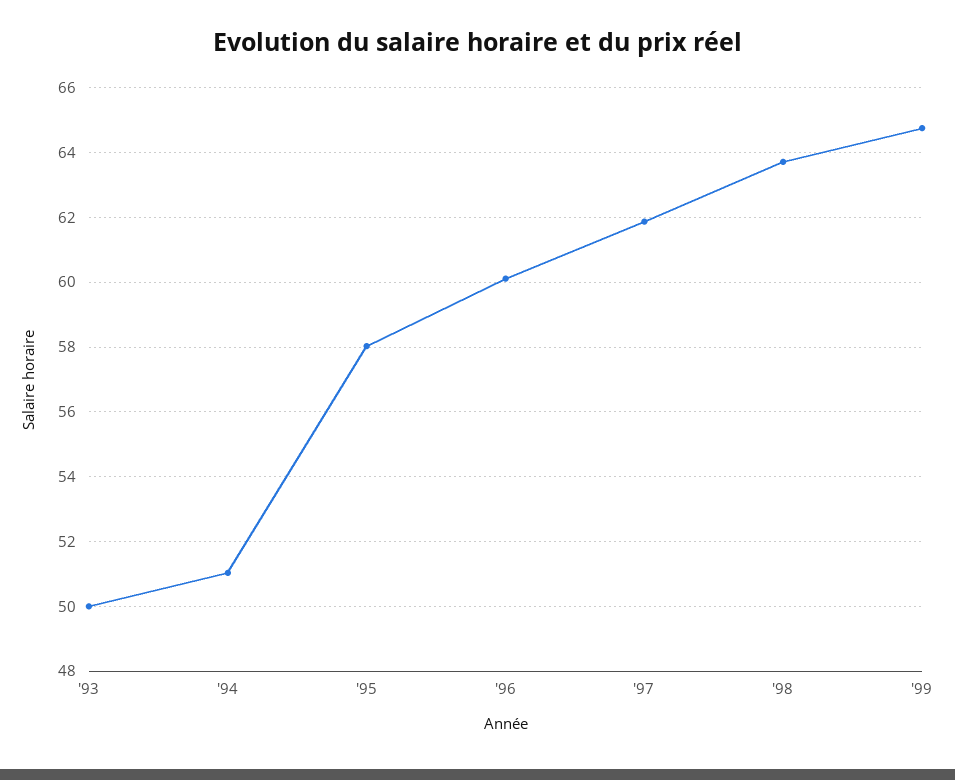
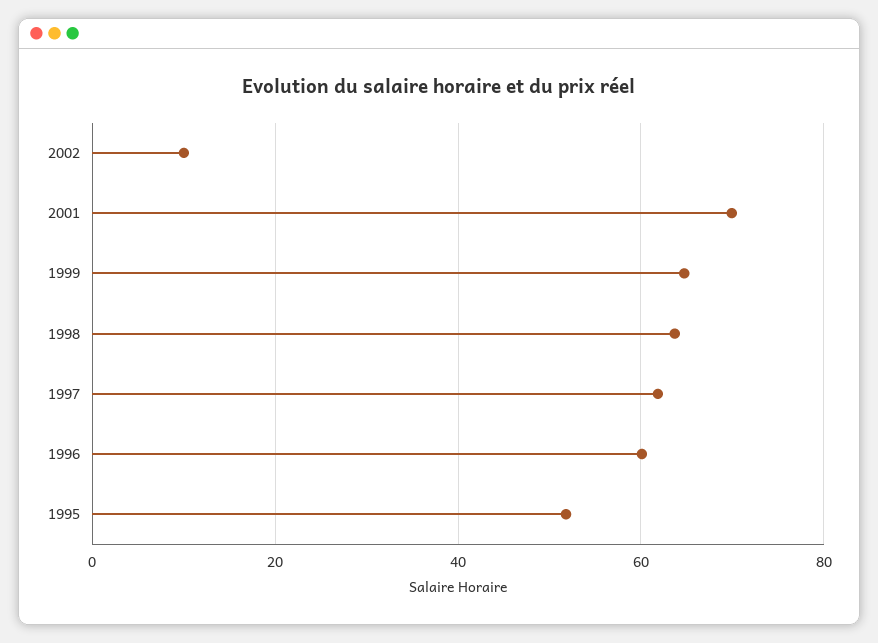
'93: 50 -> none
'94: 51 -> none
'95: 58 -> 52
2002: none -> 10
2001: none -> 70

